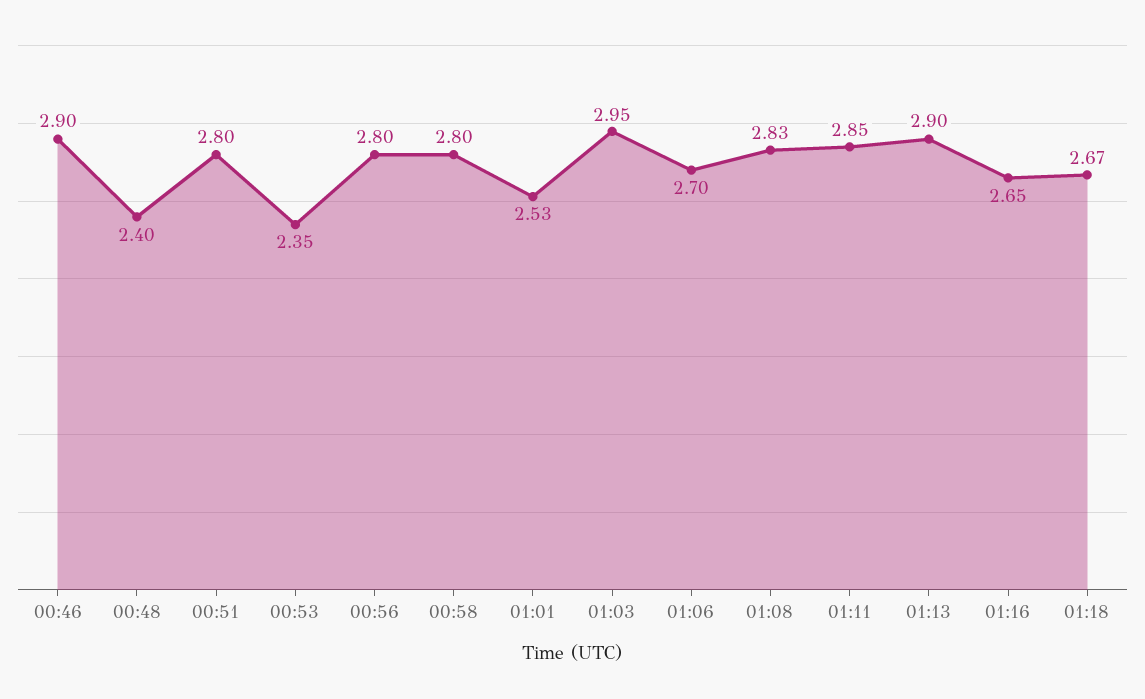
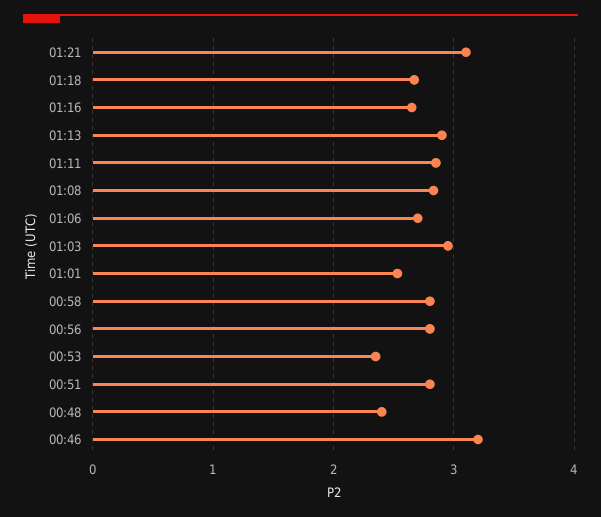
00:46: 2.9 -> 3.2
01:21: none -> 3.1

